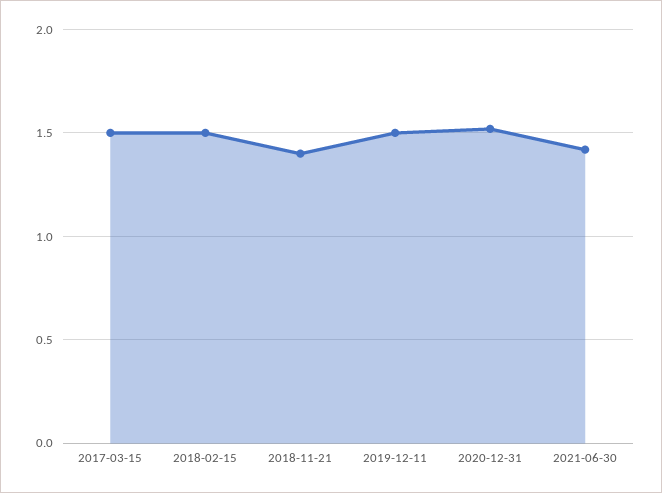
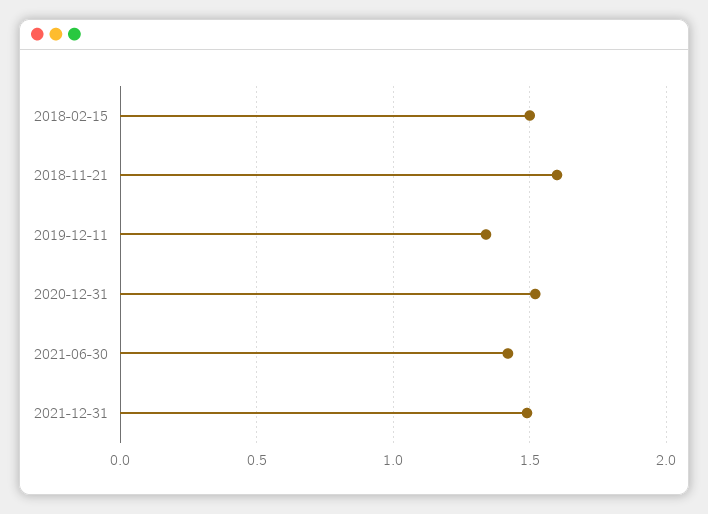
2017-03-15: 1.5 -> none
2018-11-21: 1.4 -> 1.6
2019-12-11: 1.5 -> 1.35
2021-12-31: none -> 1.5

